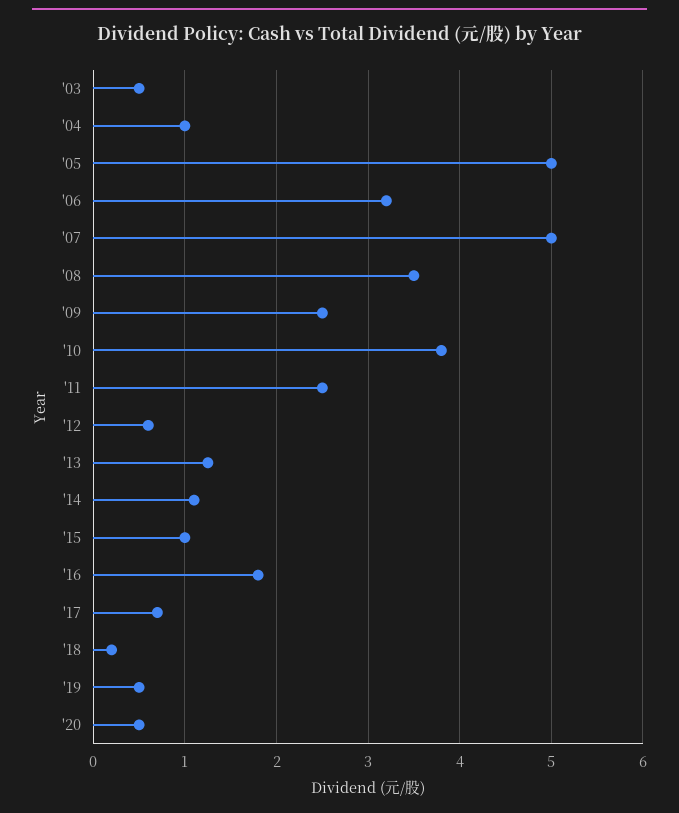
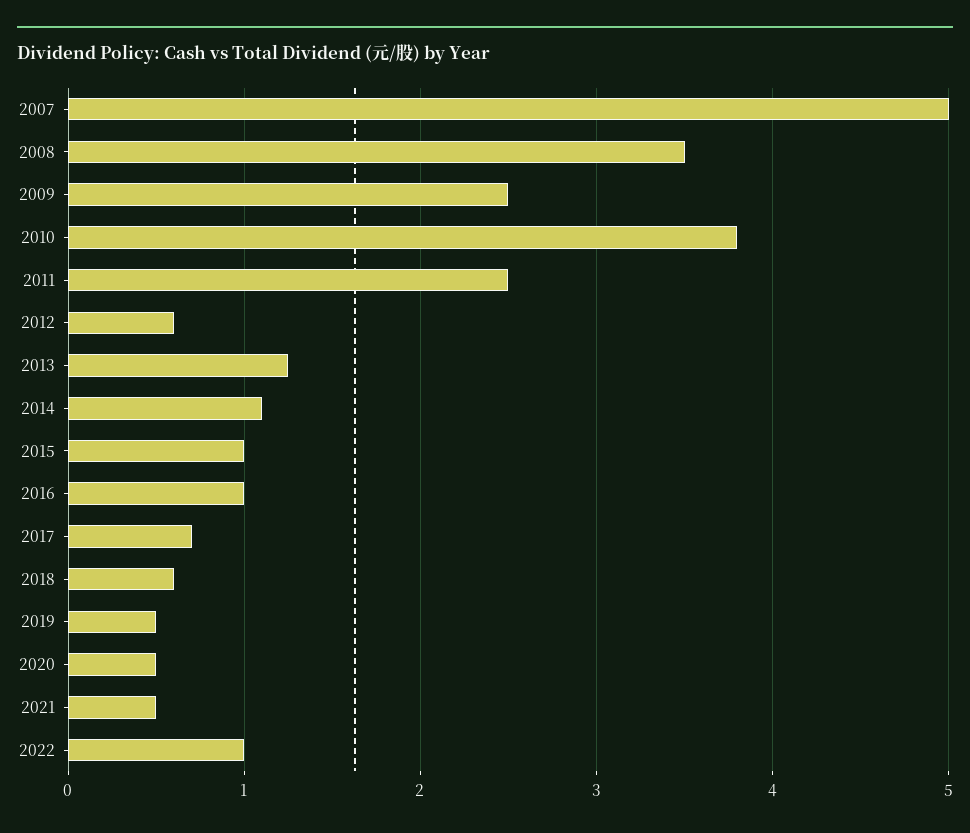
'03: 0.5 -> none
'04: 1 -> none
'05: 5 -> none
'06: 3.2 -> none
'16: 1.8 -> 1
'18: 0.2 -> 0.6
2021: none -> 0.5
2022: none -> 1

